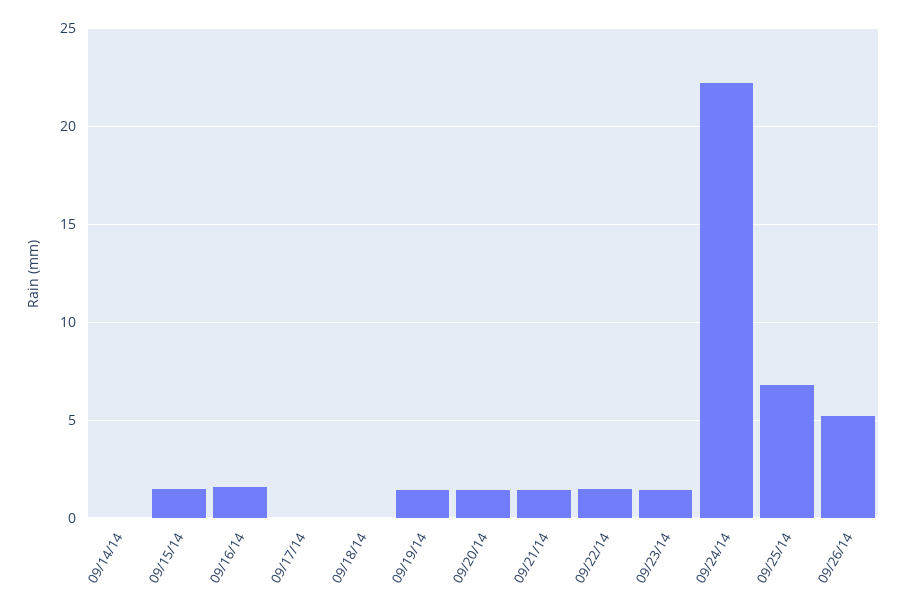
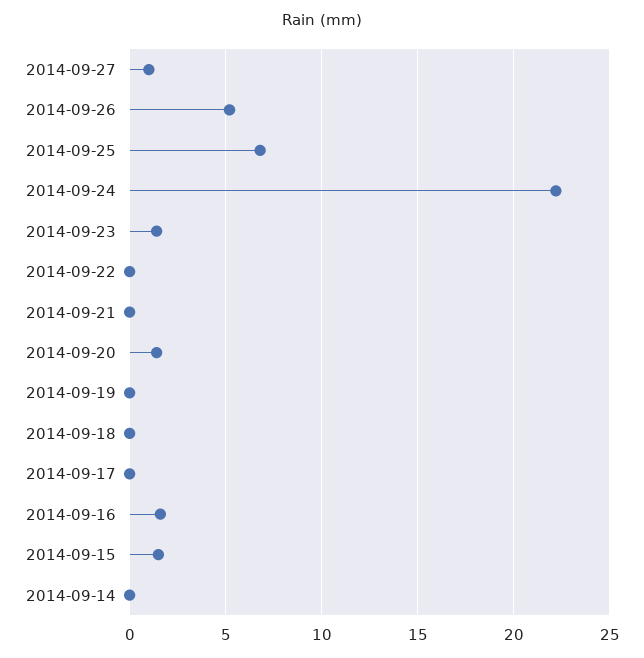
09/19/14: 1.5 -> 0
09/21/14: 1.5 -> 0
09/22/14: 1.5 -> 0
2014-09-27: none -> 1

